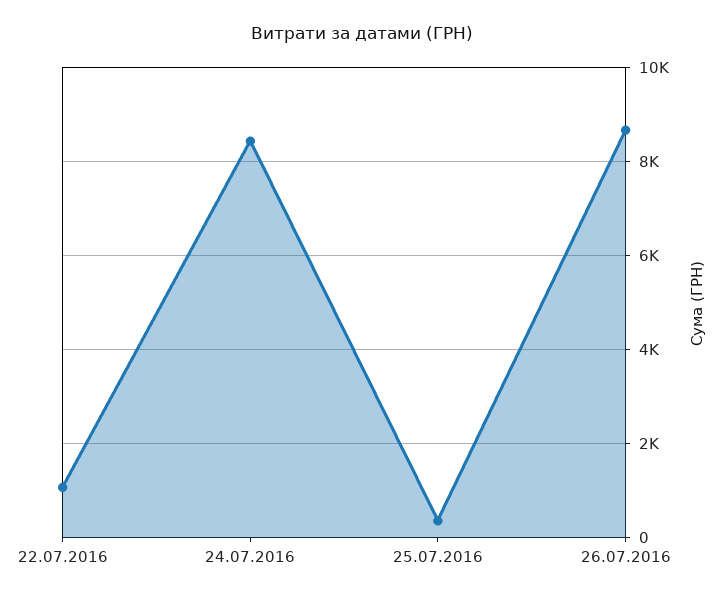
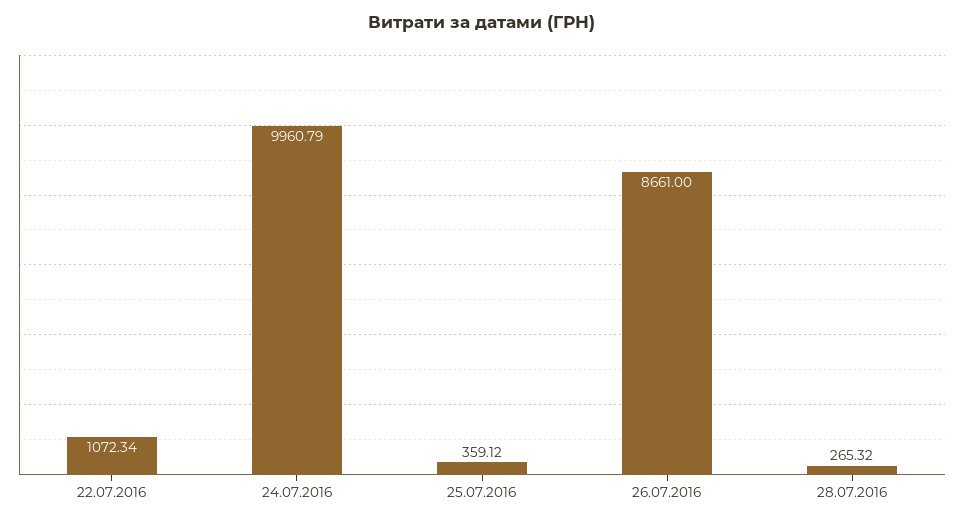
24.07.2016: 8400 -> 9960.79
28.07.2016: none -> 265.32

